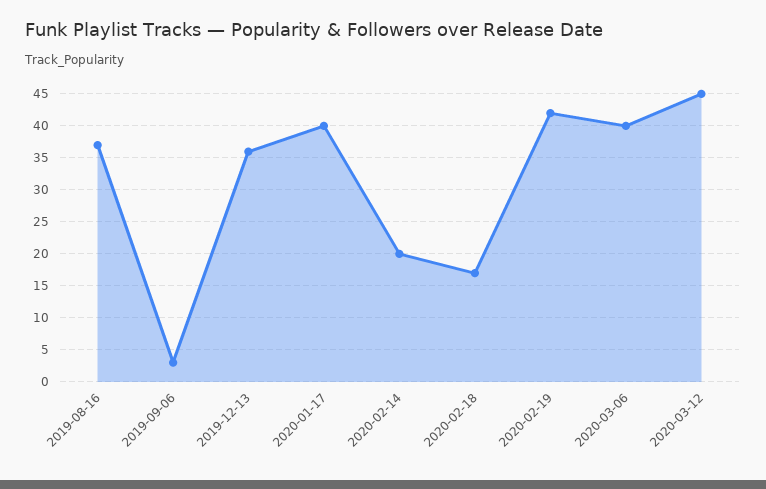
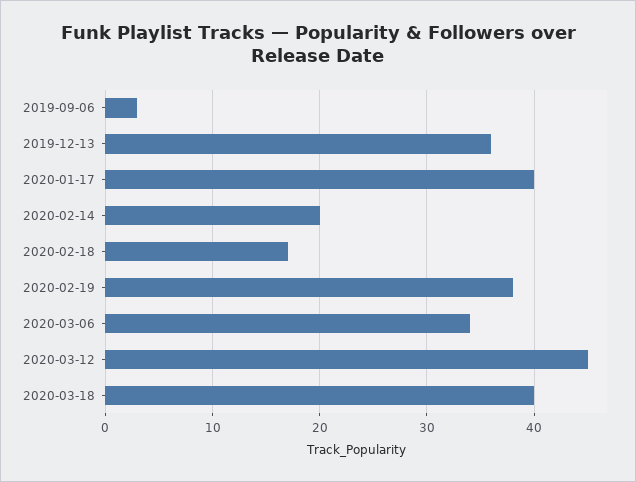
2019-08-16: 37 -> none
2020-02-19: 42 -> 38
2020-03-06: 40 -> 34
2020-03-18: none -> 40

